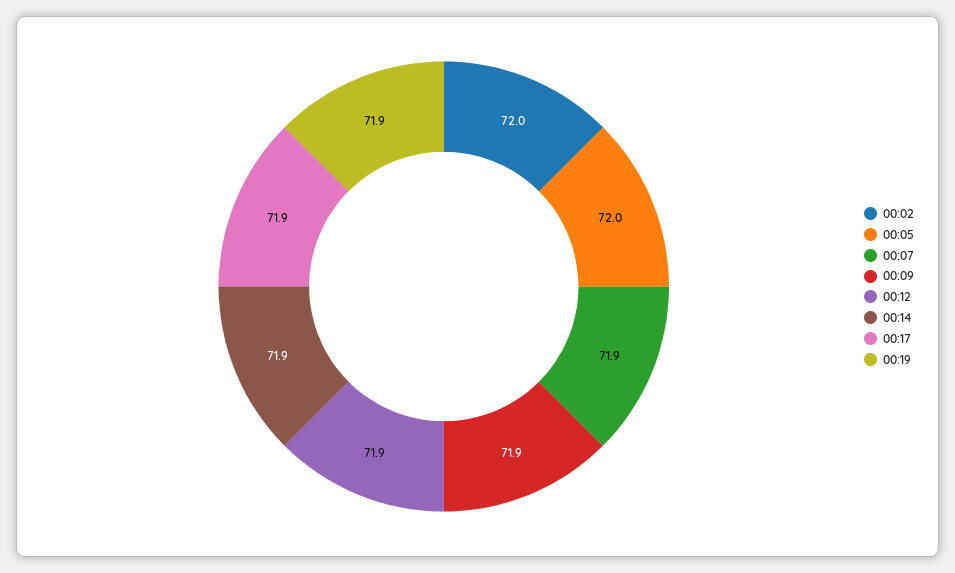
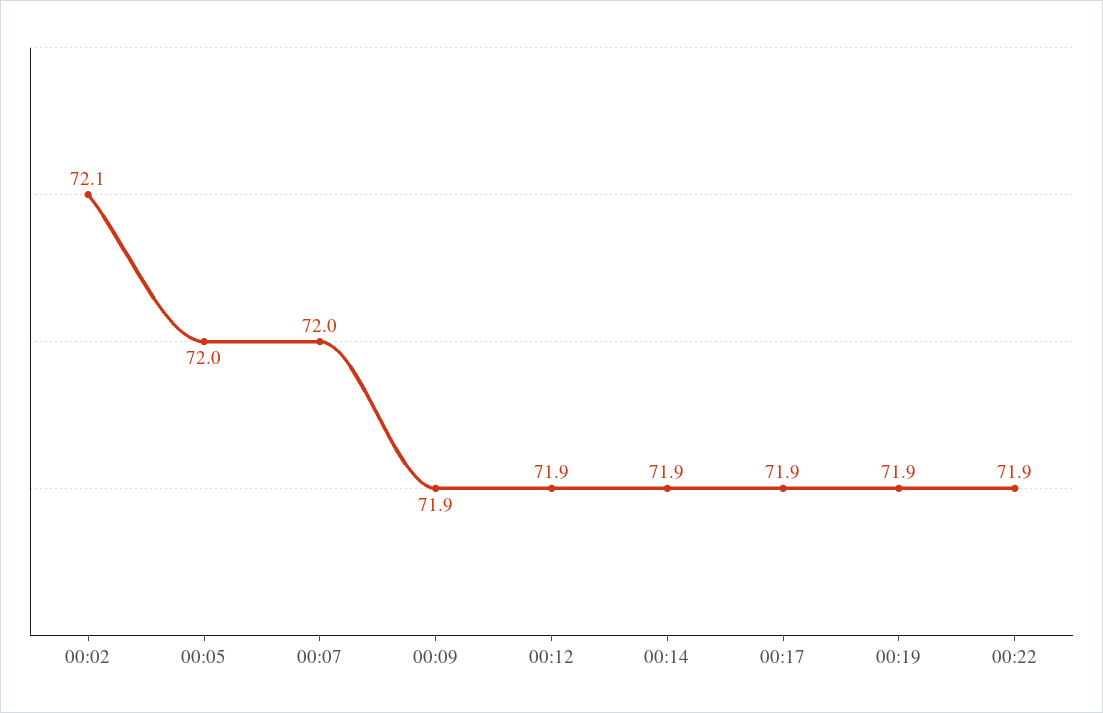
00:02: 72 -> 72.1
00:07: 71.9 -> 72
00:22: none -> 71.9

